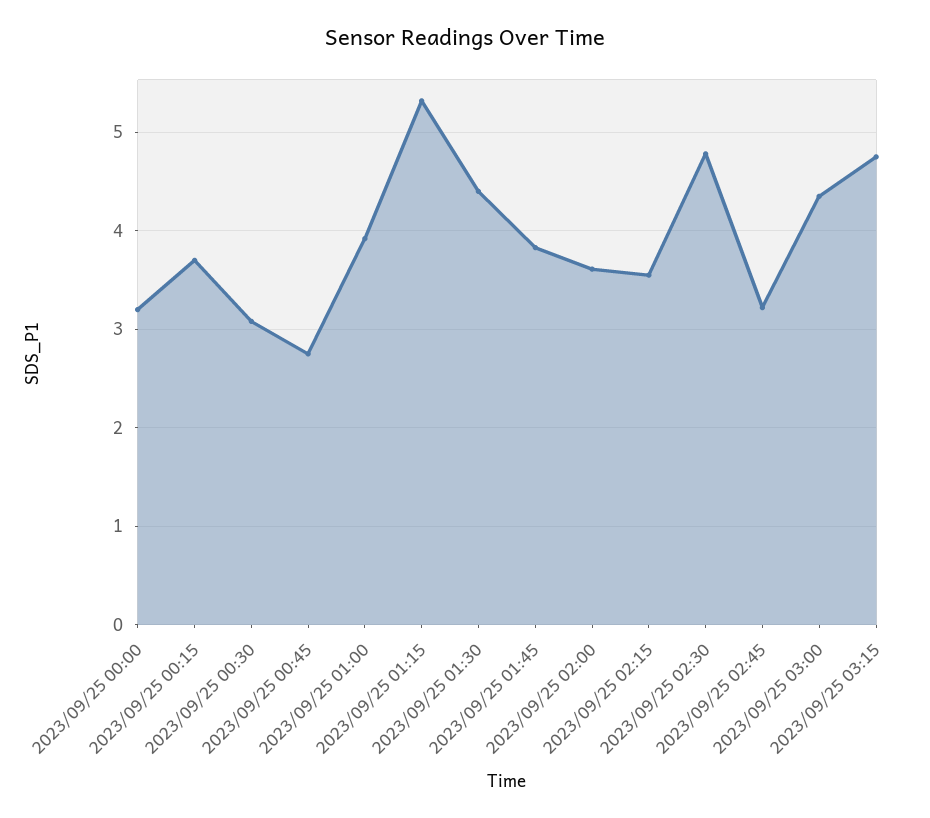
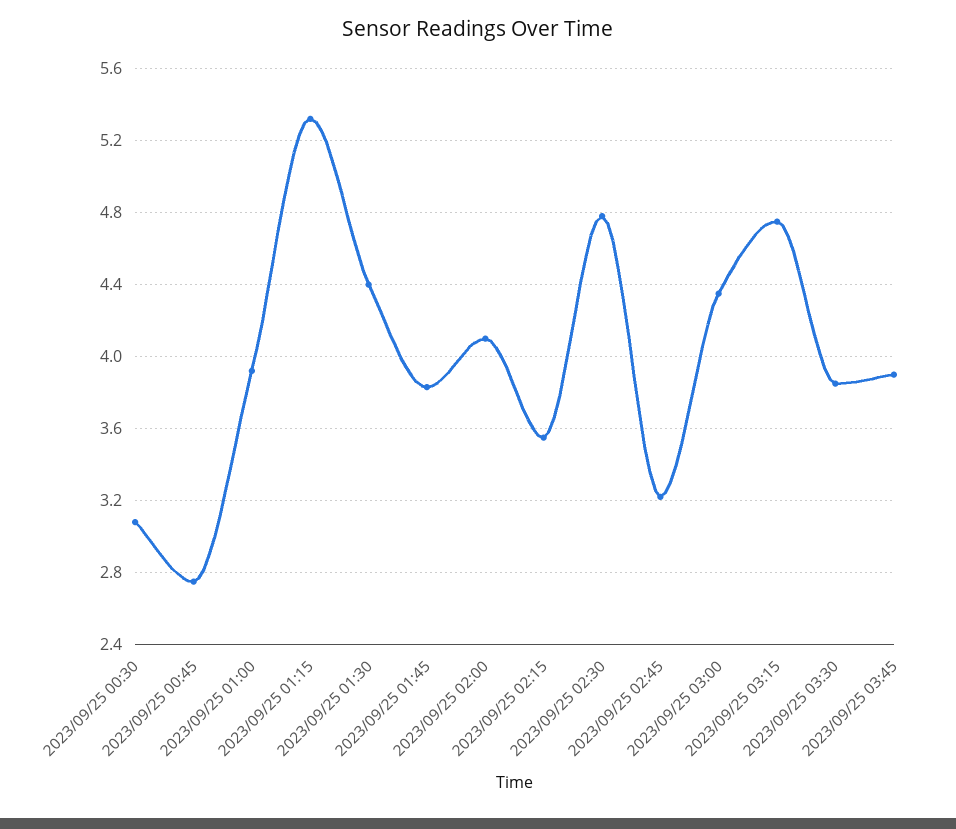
2023/09/25 00:00: 3.2 -> none
2023/09/25 00:15: 3.7 -> none
2023/09/25 02:00: 3.6 -> 4.1
2023/09/25 03:30: none -> 3.85
2023/09/25 03:45: none -> 3.9

